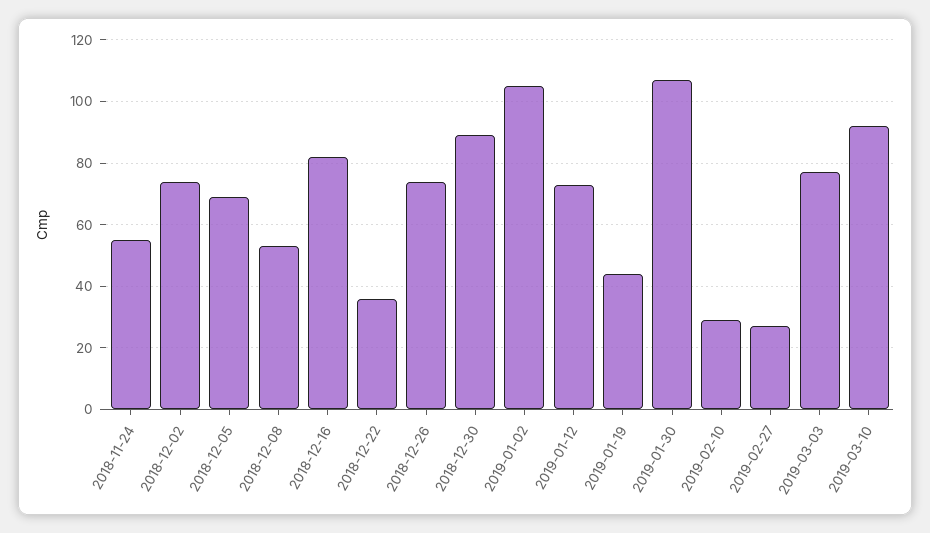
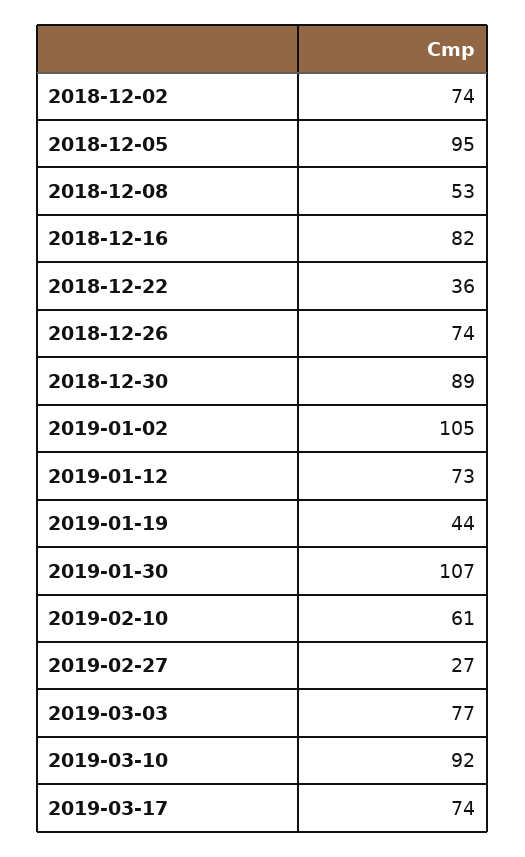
2018-11-24: 55 -> none
2018-12-05: 70 -> 95
2019-02-10: 30 -> 61
2019-03-17: none -> 74

